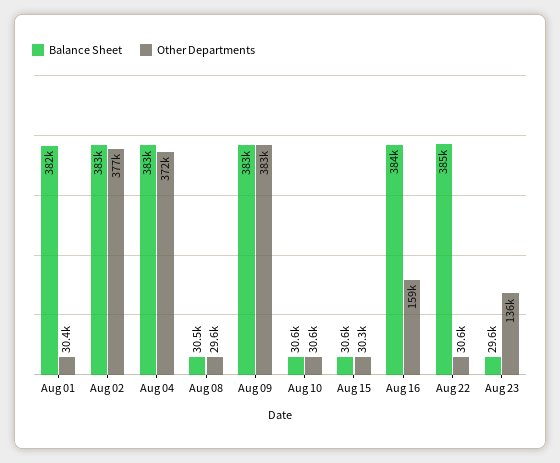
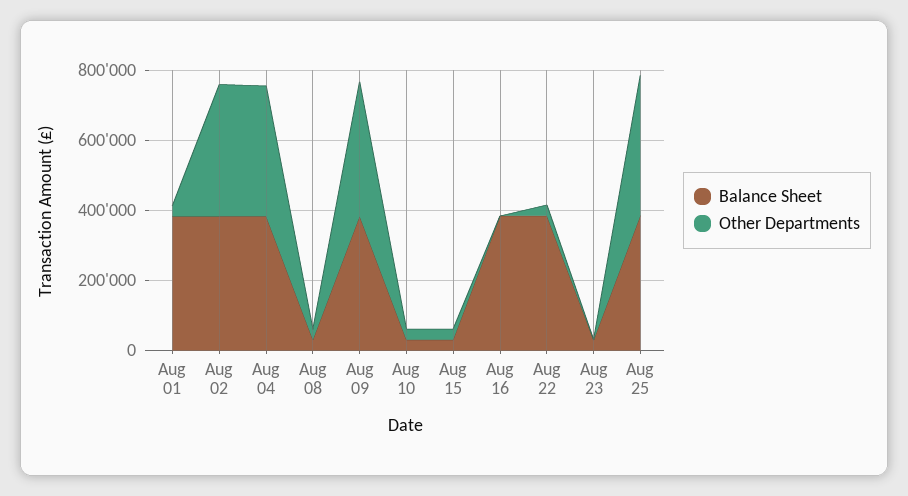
Other Departments, Aug 16: 159000 -> 0
Other Departments, Aug 23: 136000 -> 0
Balance Sheet, Aug 25: none -> 400000
Other Departments, Aug 25: none -> 400000

